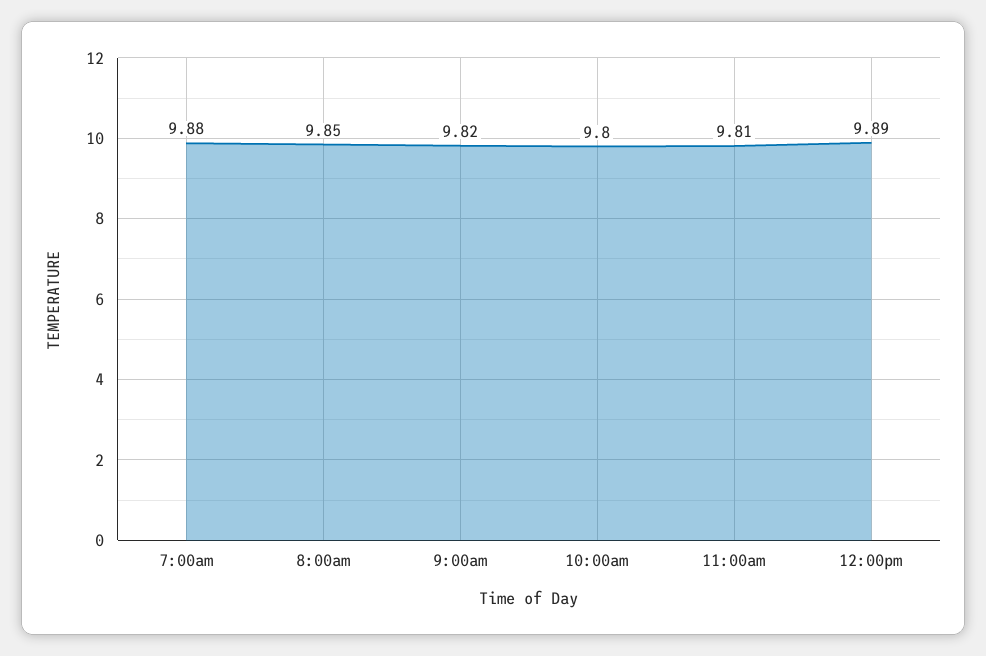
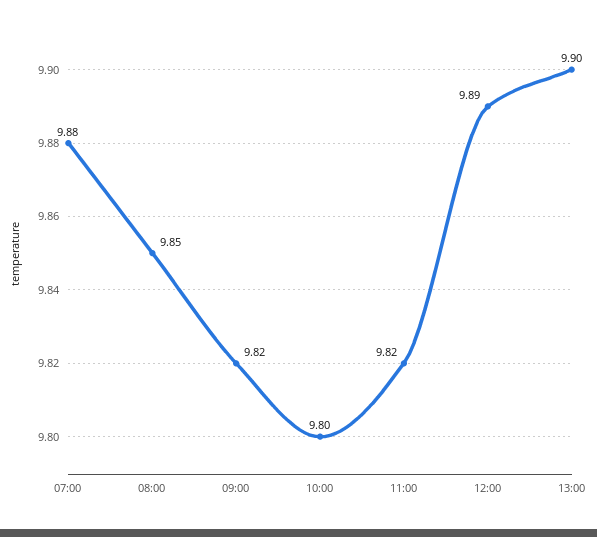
11:00am: 9.81 -> 9.82
13:00: none -> 9.9

